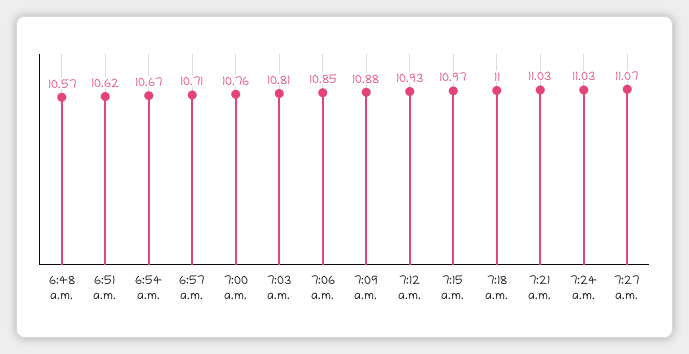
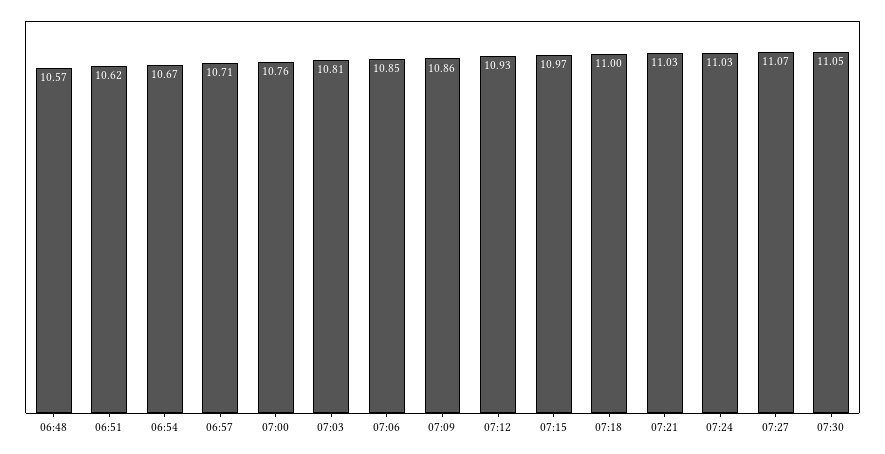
7:09 a.m.: 10.88 -> 10.86
07:30: none -> 11.05

